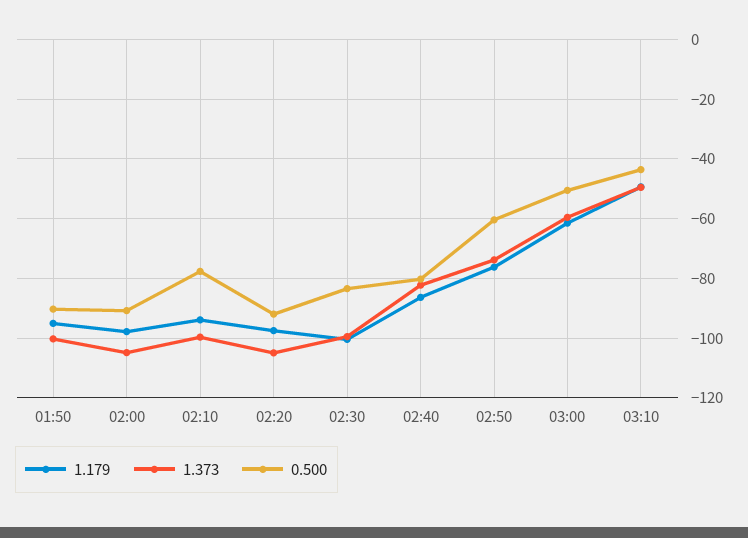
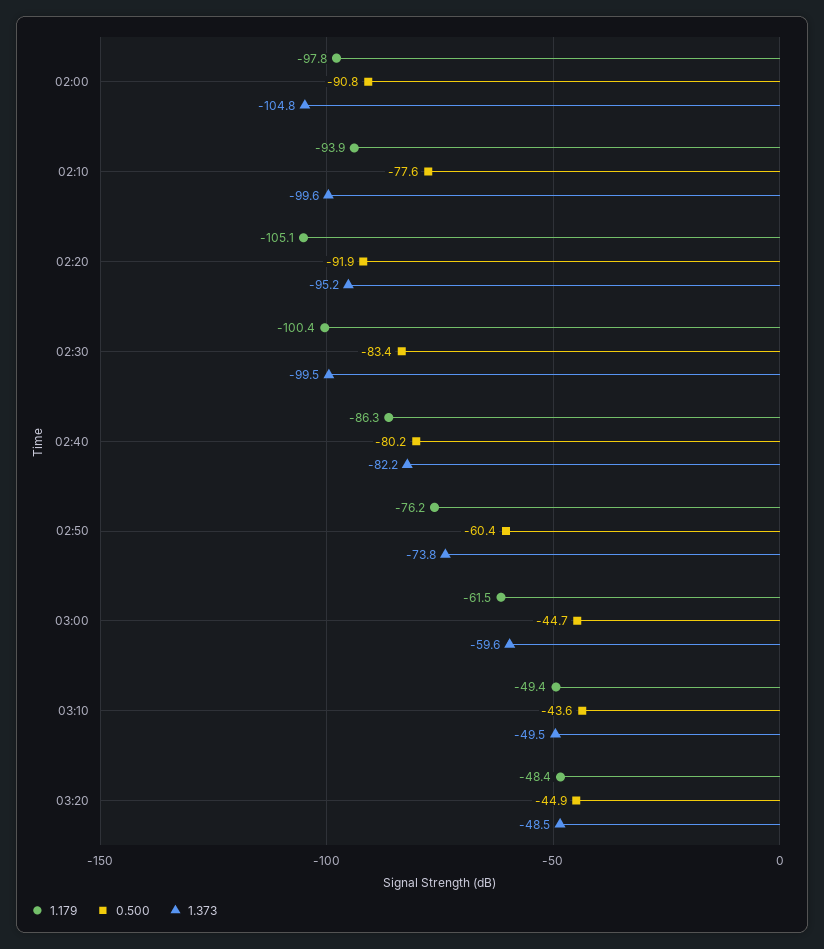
1.179, 01:50: -95 -> none
1.373, 01:50: -100 -> none
0.500, 01:50: -90 -> none
1.179, 02:20: -97.5 -> -105.1
1.373, 02:20: -105 -> -95.2
0.500, 03:00: -50 -> -44.7
1.179, 03:20: none -> -48.4
0.500, 03:20: none -> -44.9
1.373, 03:20: none -> -48.5

